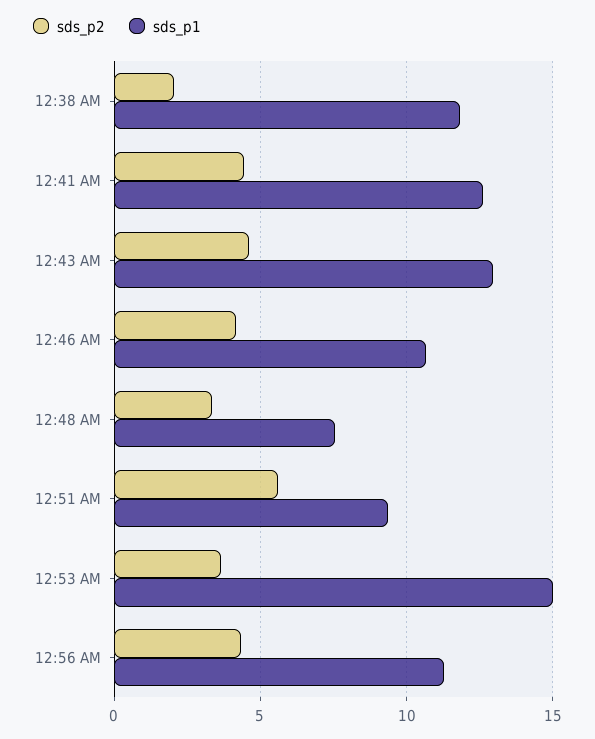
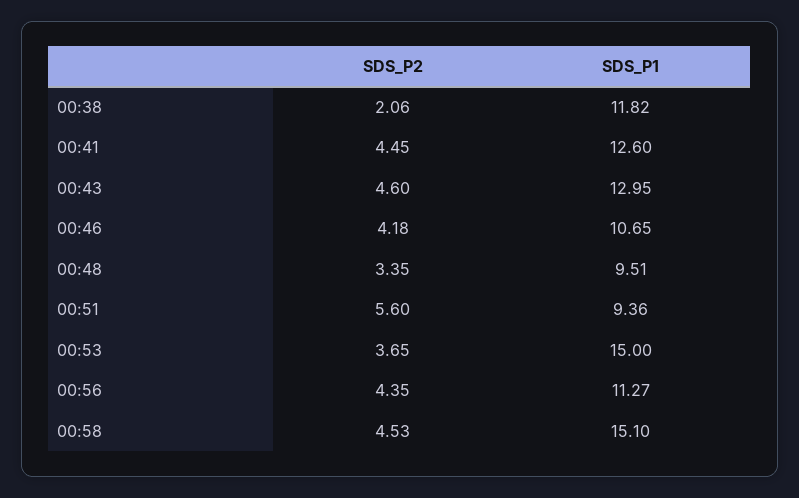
sds_p1, 12:48 AM: 7.5 -> 9.51
sds_p2, 00:58: none -> 4.53
sds_p1, 00:58: none -> 15.1

